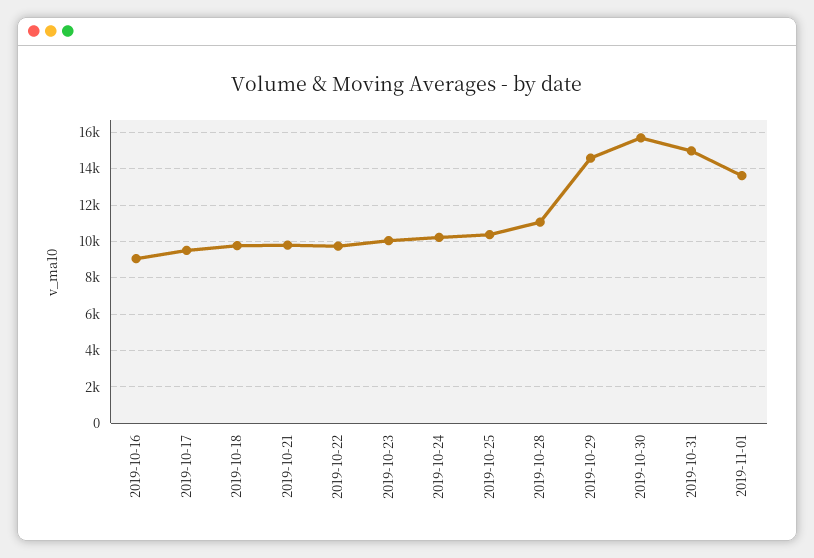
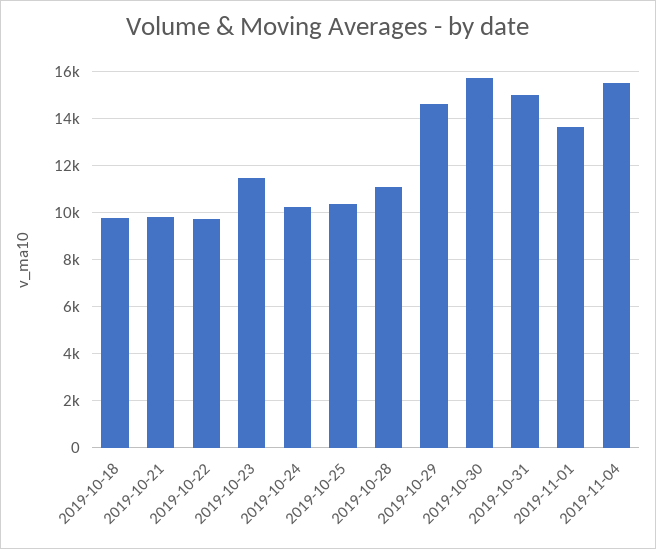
2019-10-16: 9000 -> none
2019-10-17: 9500 -> none
2019-10-23: 10000 -> 11500
2019-11-04: none -> 15500

